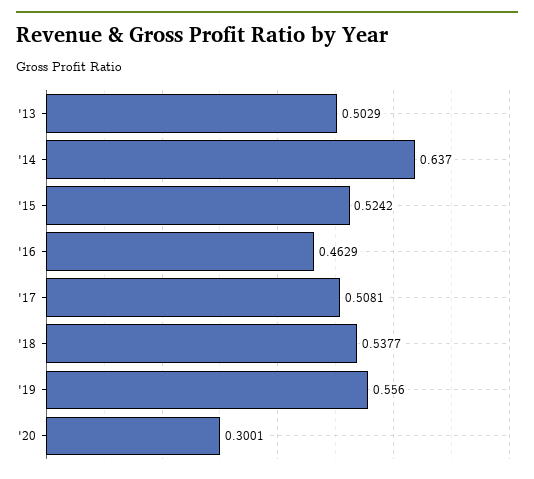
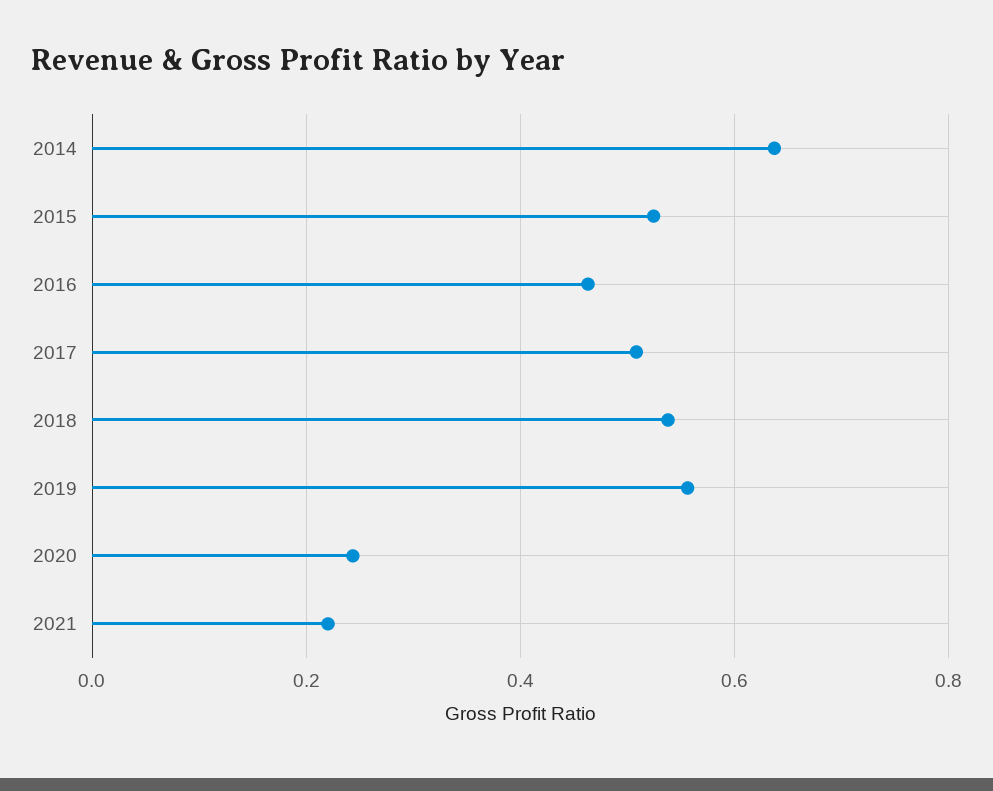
'13: 0.5029 -> none
'20: 0.3001 -> 0.24
2021: none -> 0.22

